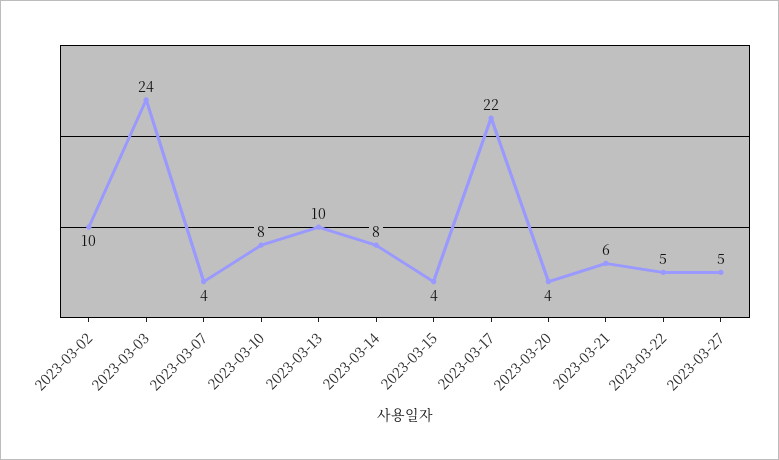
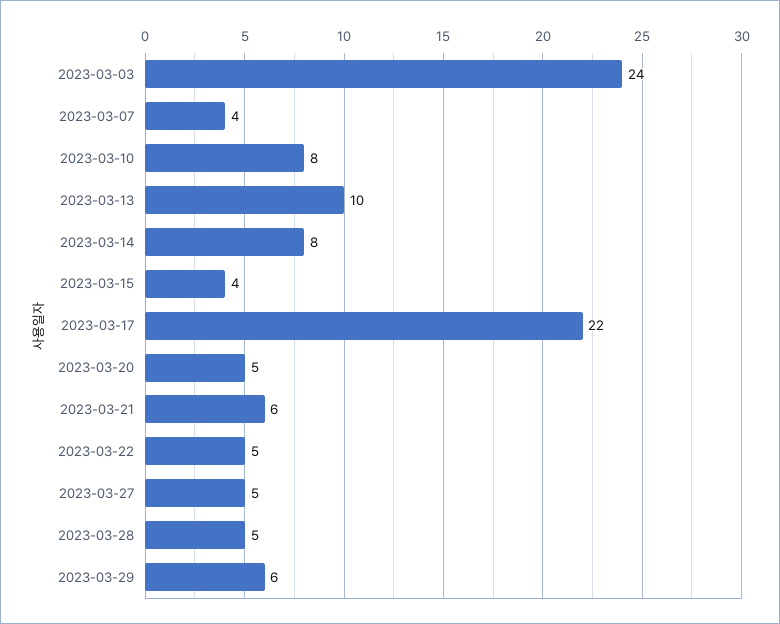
2023-03-02: 10 -> none
2023-03-20: 4 -> 5
2023-03-28: none -> 5
2023-03-29: none -> 6

